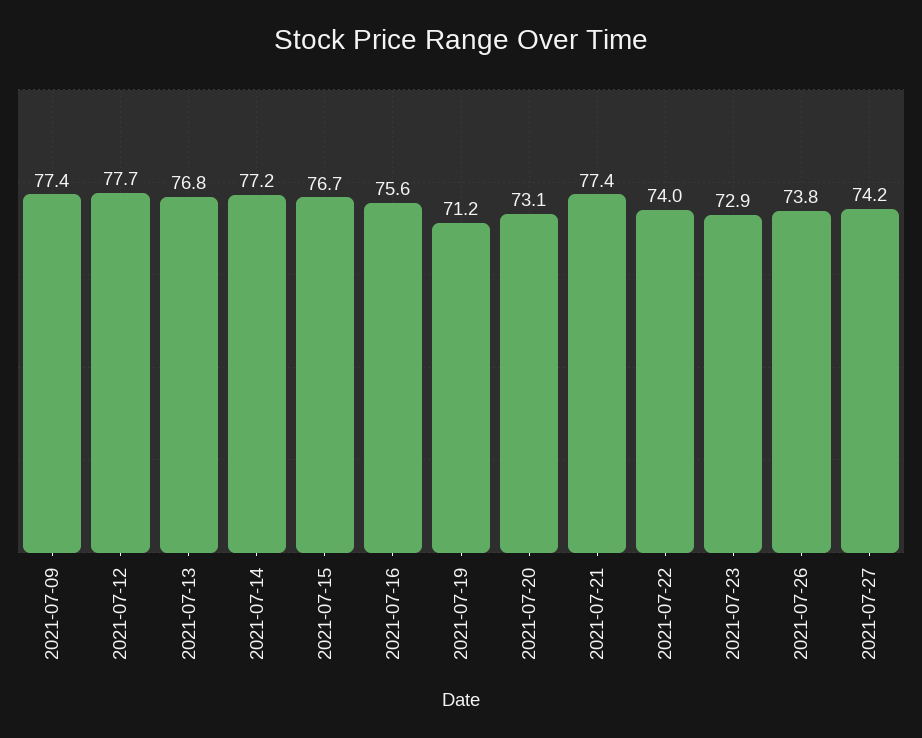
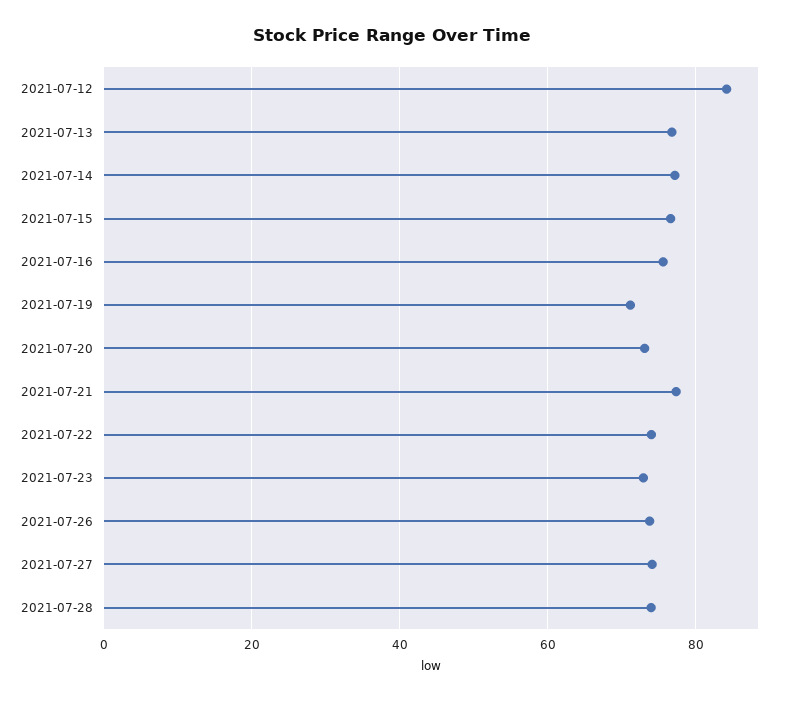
2021-07-09: 77.4 -> none
2021-07-12: 77.7 -> 84
2021-07-28: none -> 74

